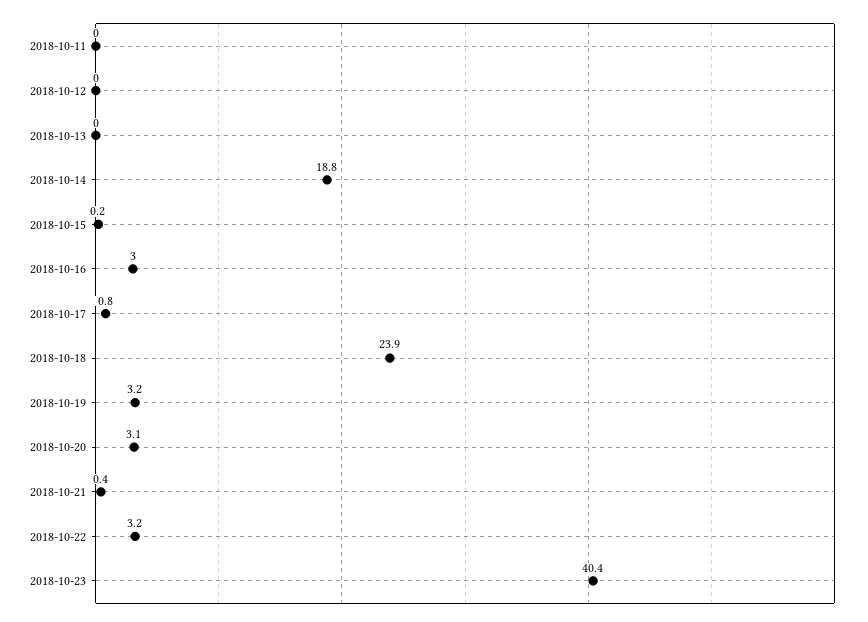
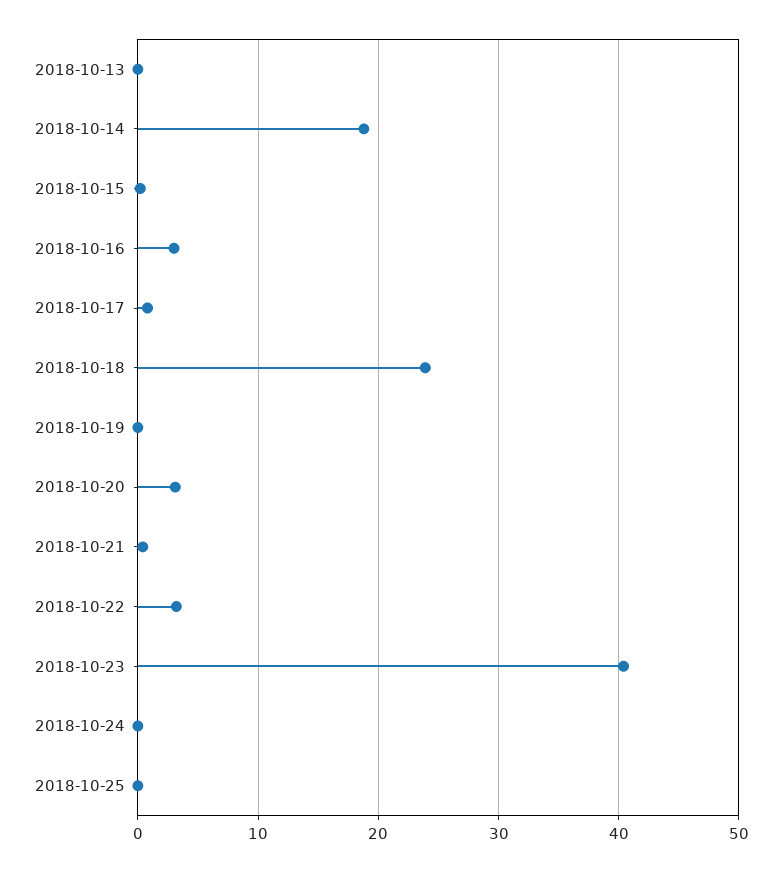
2018-10-11: 0 -> none
2018-10-12: 0 -> none
2018-10-19: 3.2 -> 0
2018-10-24: none -> 0
2018-10-25: none -> 0

